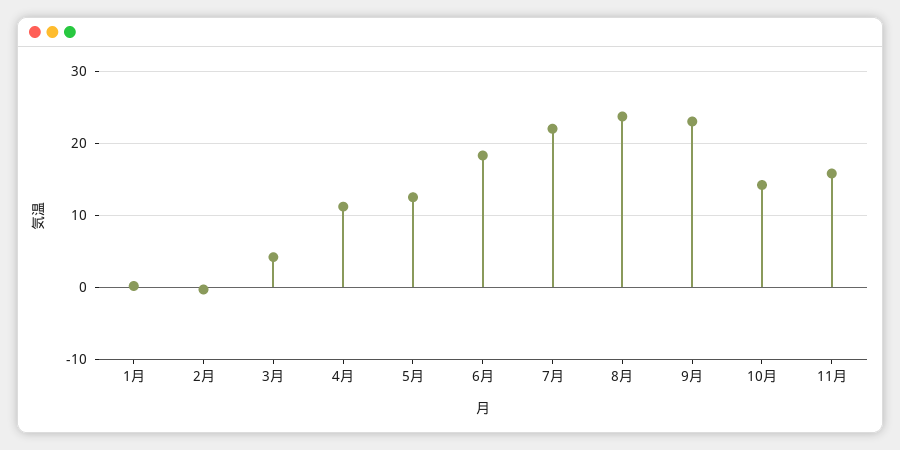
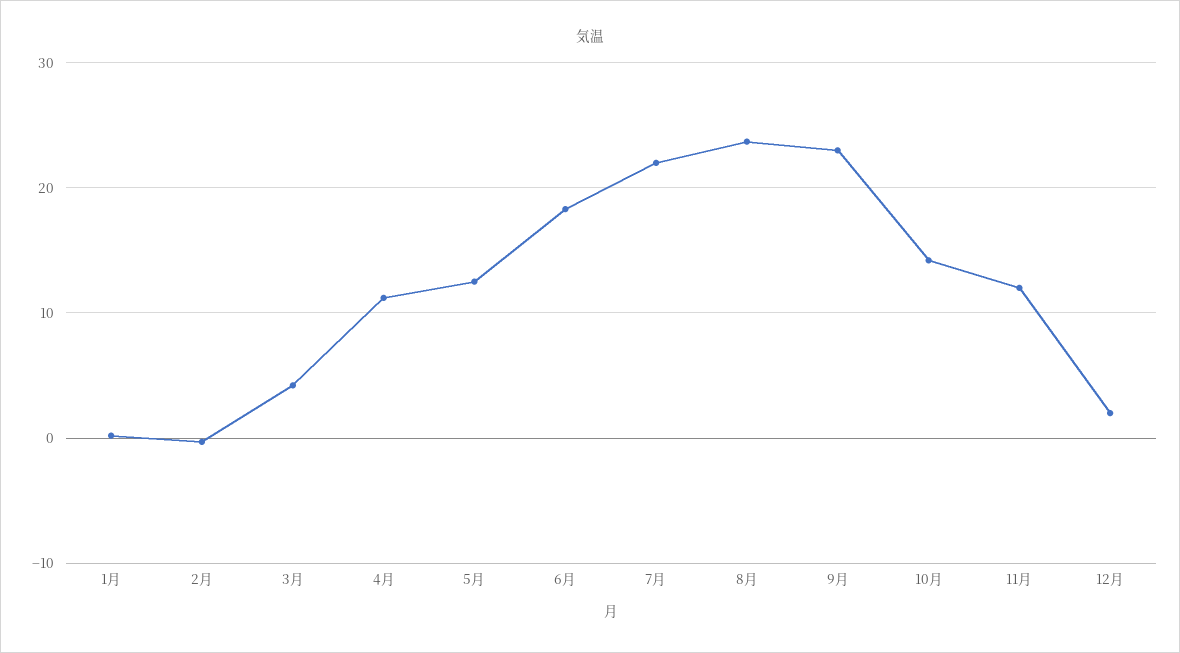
11月: 16 -> 12
12月: none -> 2

